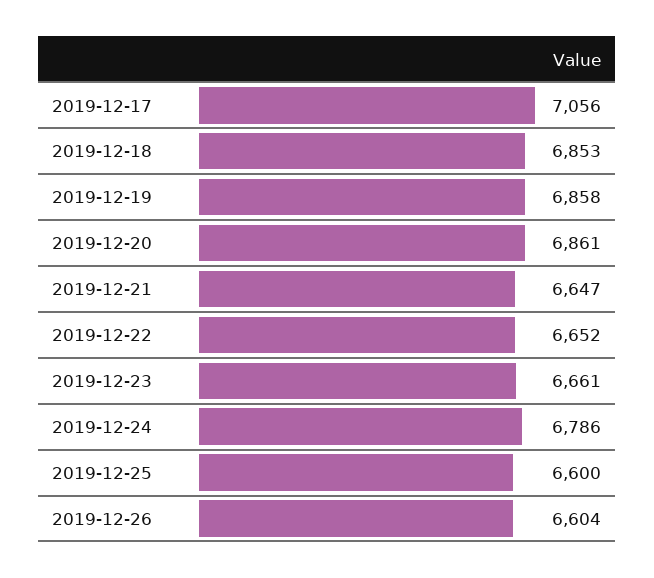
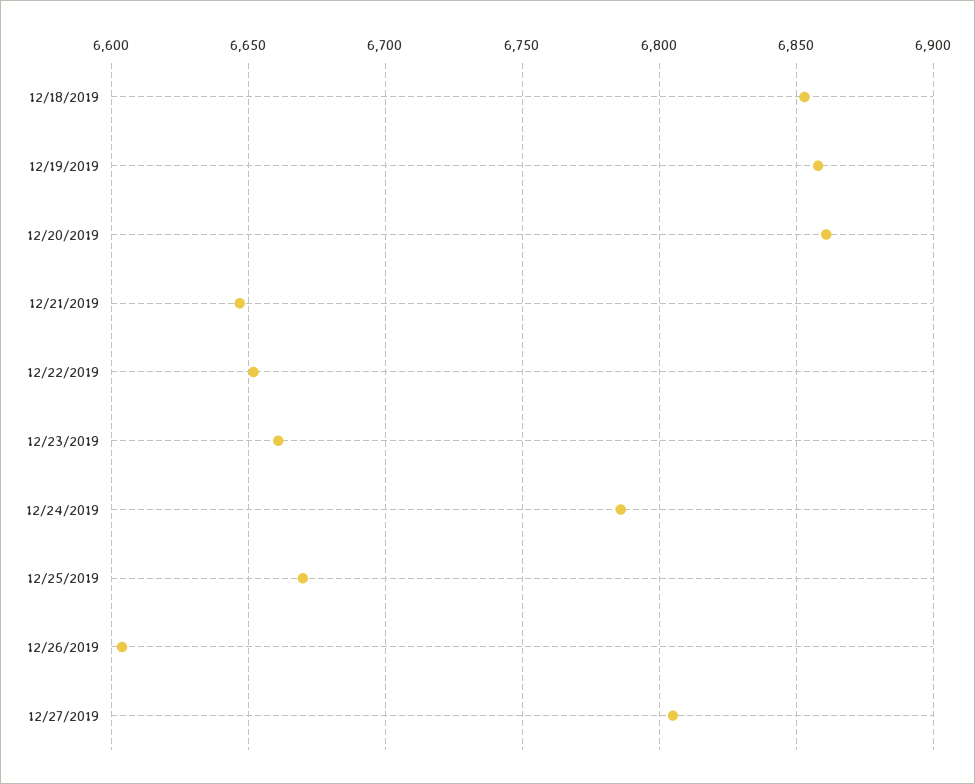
2019-12-17: 7056 -> none
2019-12-25: 6600 -> 6670
12/27/2019: none -> 6805

